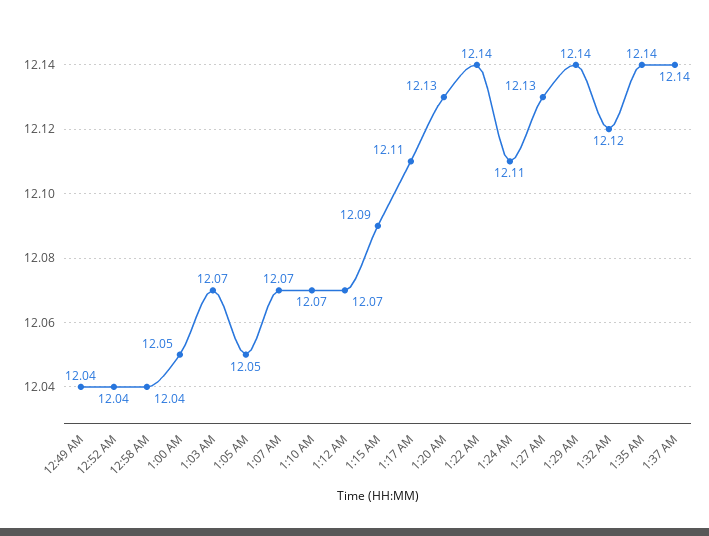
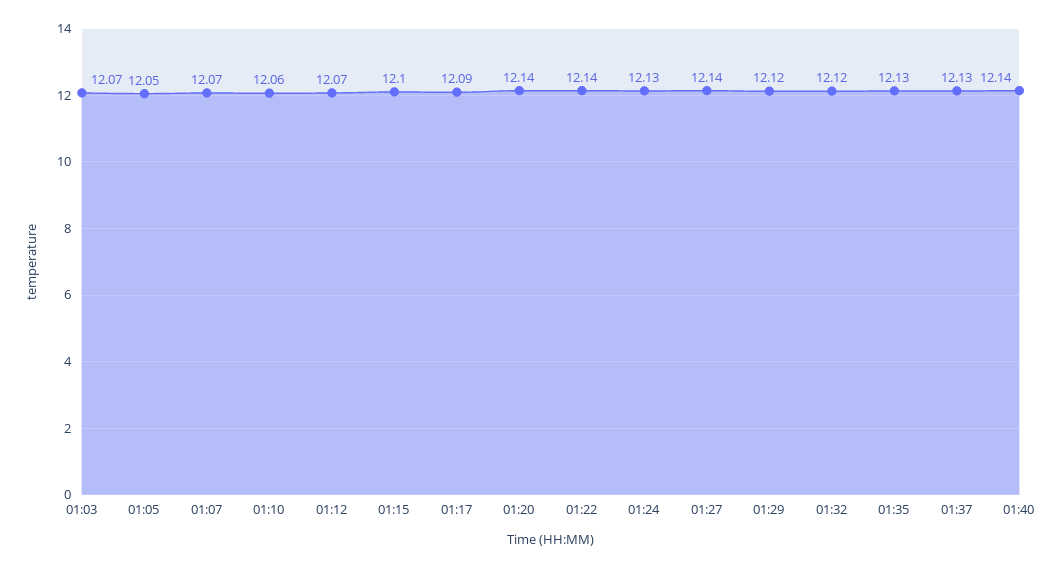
12:49 AM: 12.04 -> none
12:52 AM: 12.04 -> none
12:58 AM: 12.04 -> none
1:00 AM: 12.05 -> none
1:10 AM: 12.07 -> 12.06
1:15 AM: 12.09 -> 12.1
1:17 AM: 12.11 -> 12.09
1:20 AM: 12.13 -> 12.14
1:24 AM: 12.11 -> 12.13
1:27 AM: 12.13 -> 12.14
1:29 AM: 12.14 -> 12.12
1:35 AM: 12.14 -> 12.13
1:37 AM: 12.14 -> 12.13
01:40: none -> 12.14

